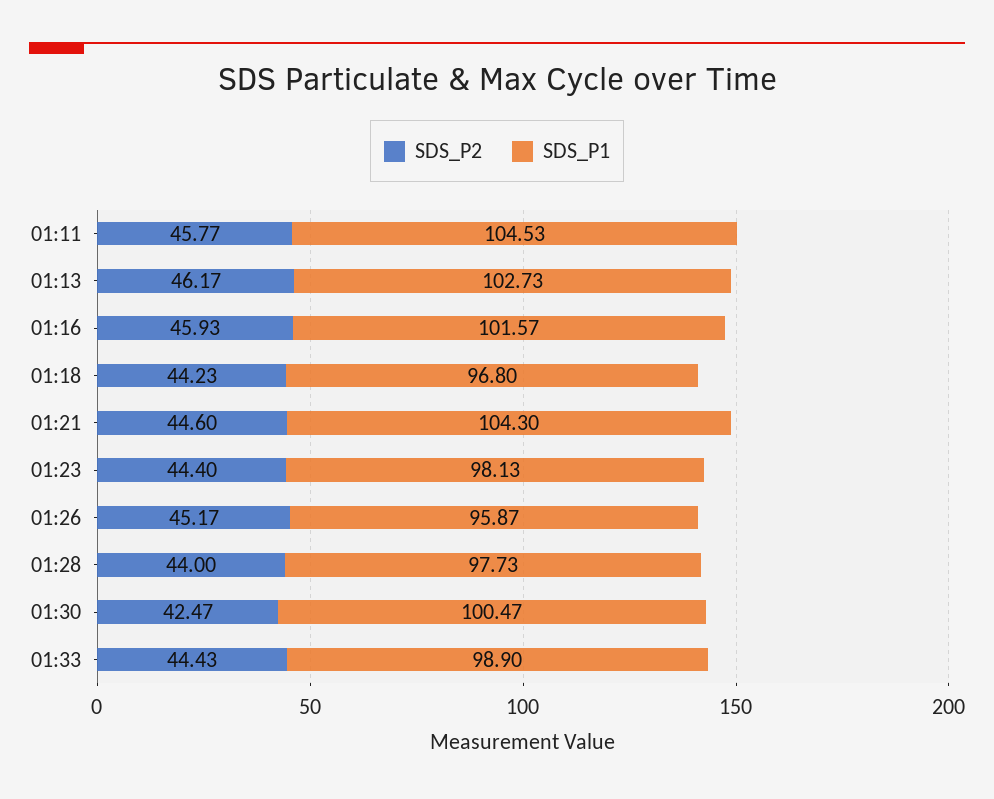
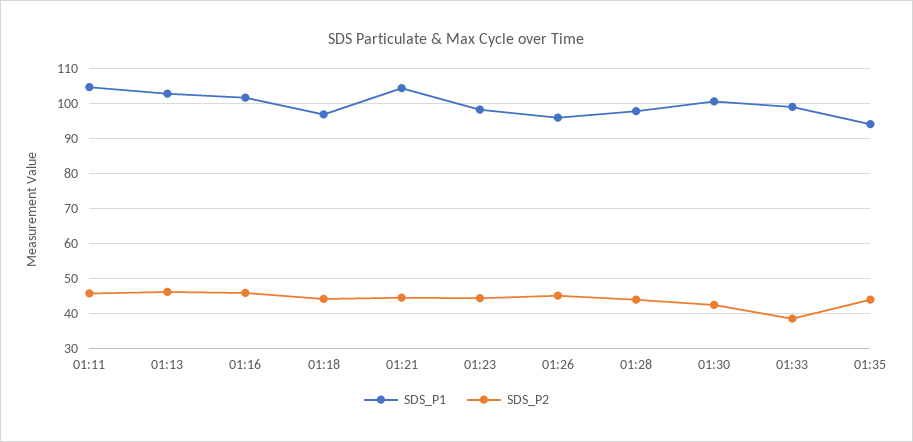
SDS_P2, 01:33: 44.43 -> 38
SDS_P1, 01:35: none -> 94
SDS_P2, 01:35: none -> 44

